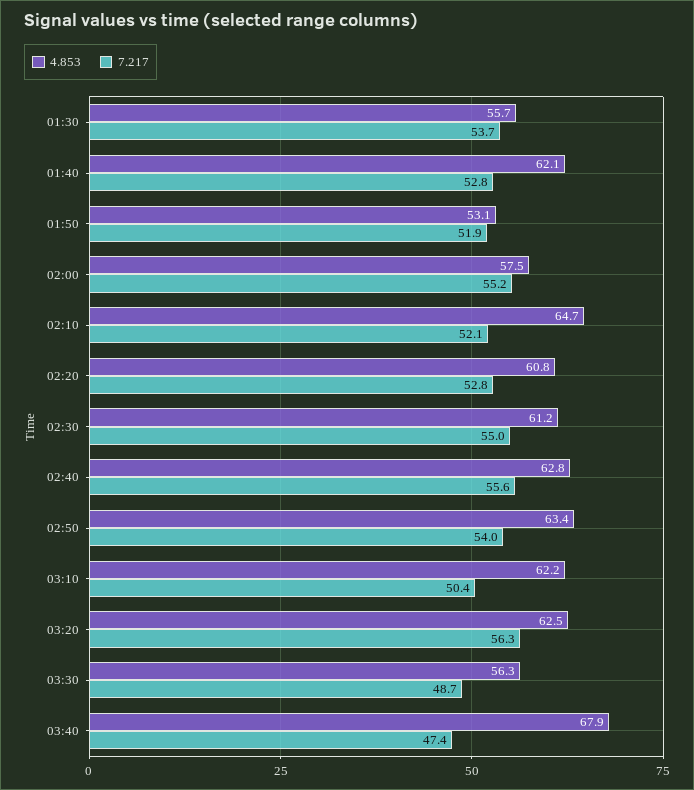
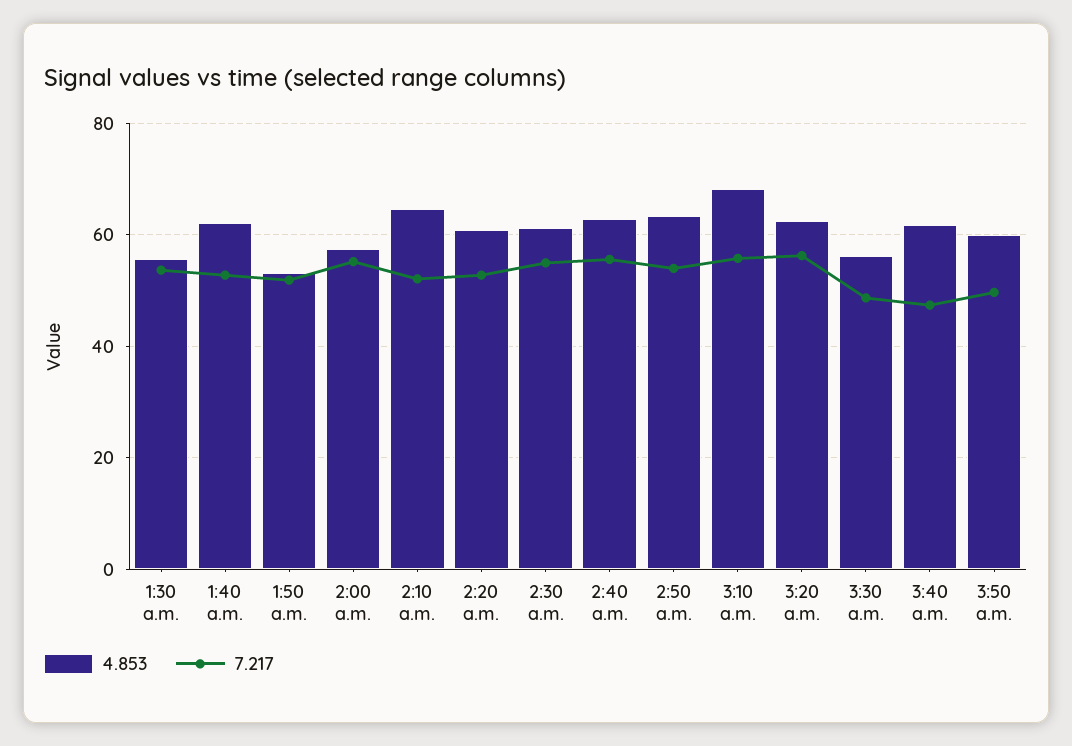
4.853, 03:10: 62.2 -> 68
7.217, 03:10: 50.4 -> 56
4.853, 03:40: 67.9 -> 62
4.853, 3:50 a.m.: none -> 60
7.217, 3:50 a.m.: none -> 50

